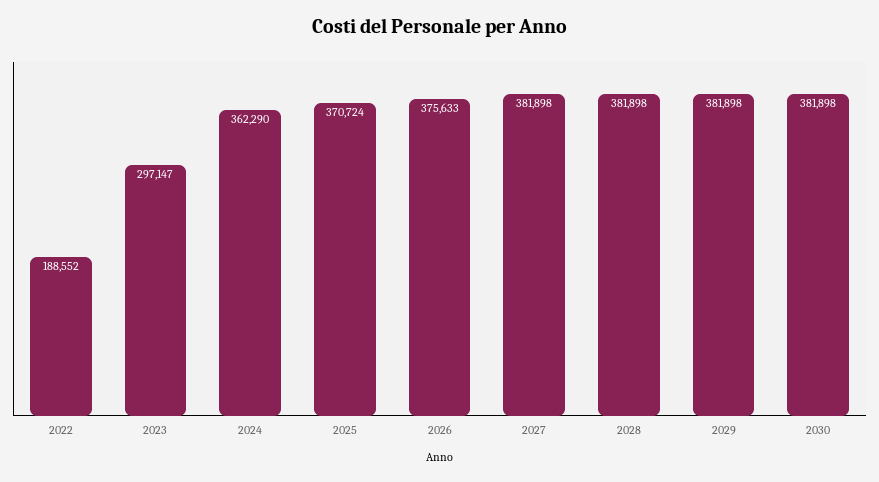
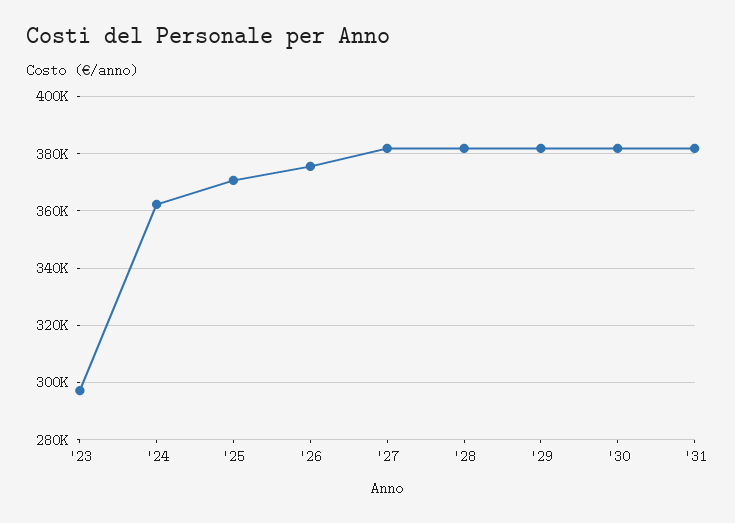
2022: 188552 -> none
'31: none -> 382500

